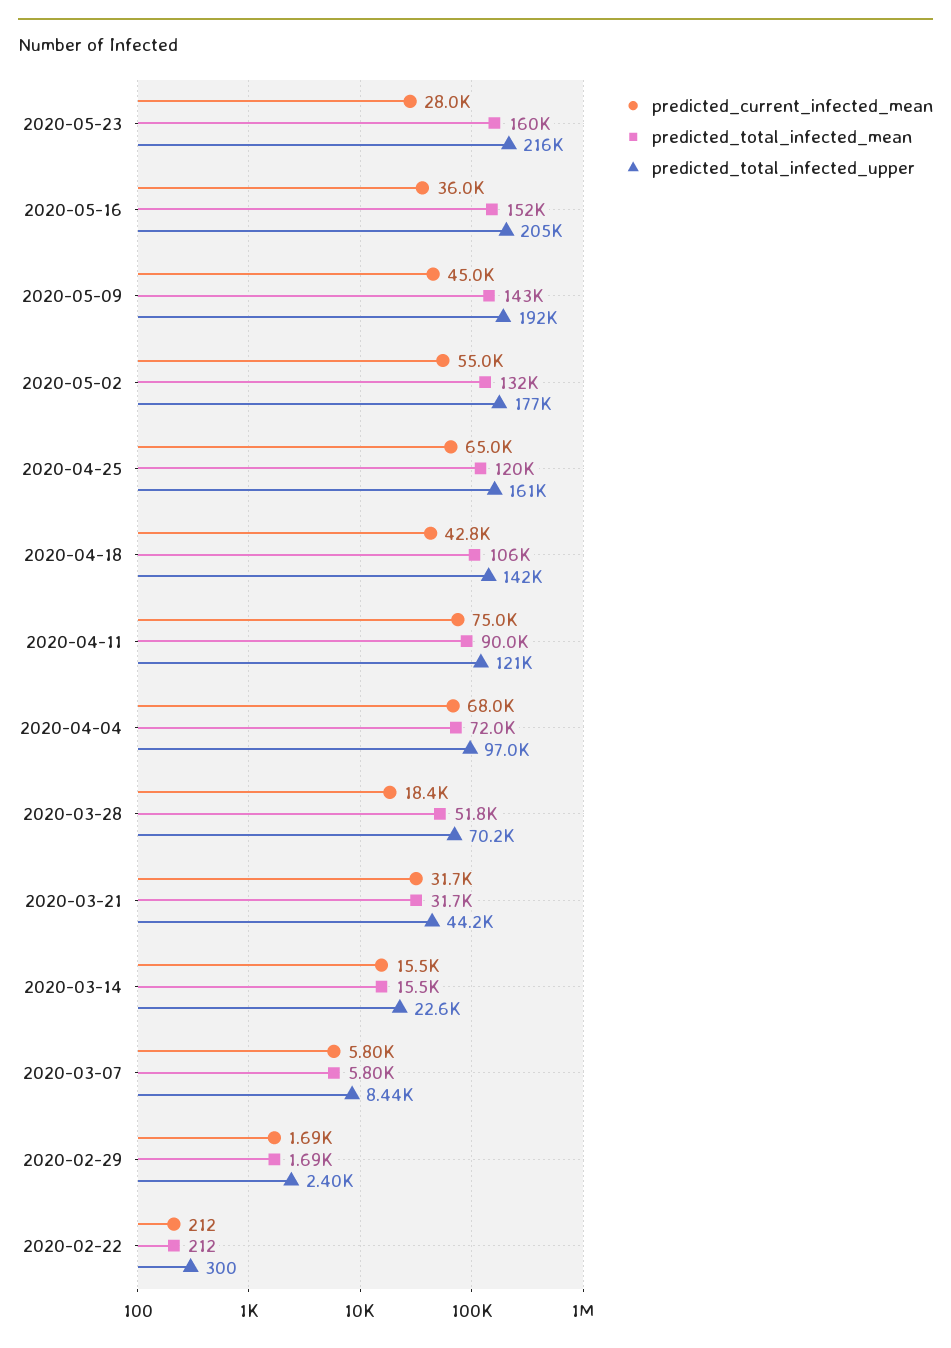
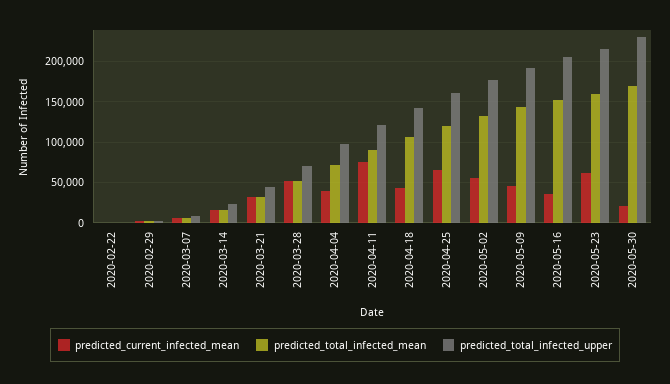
predicted_current_infected_mean, 2020-05-23: 28000 -> 60000
predicted_current_infected_mean, 2020-04-04: 68000 -> 40000
predicted_current_infected_mean, 2020-03-28: 18400 -> 50000
predicted_current_infected_mean, 2020-05-30: none -> 20000
predicted_total_infected_mean, 2020-05-30: none -> 170000
predicted_total_infected_upper, 2020-05-30: none -> 230000

